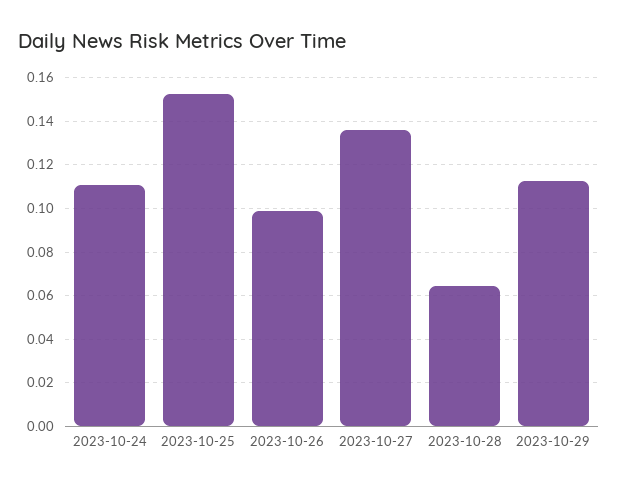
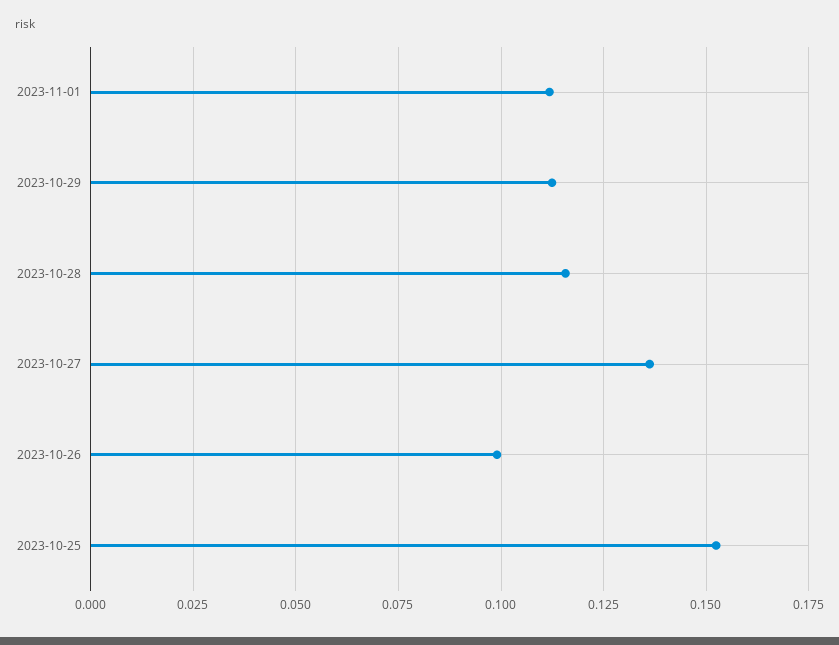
2023-10-24: 0.11 -> none
2023-10-28: 0.065 -> 0.115
2023-11-01: none -> 0.1125

